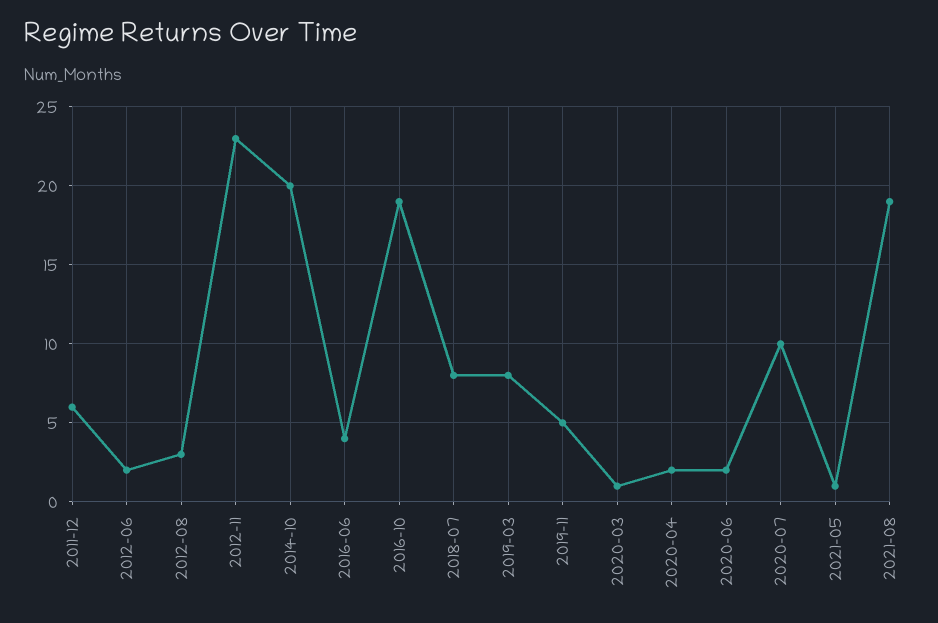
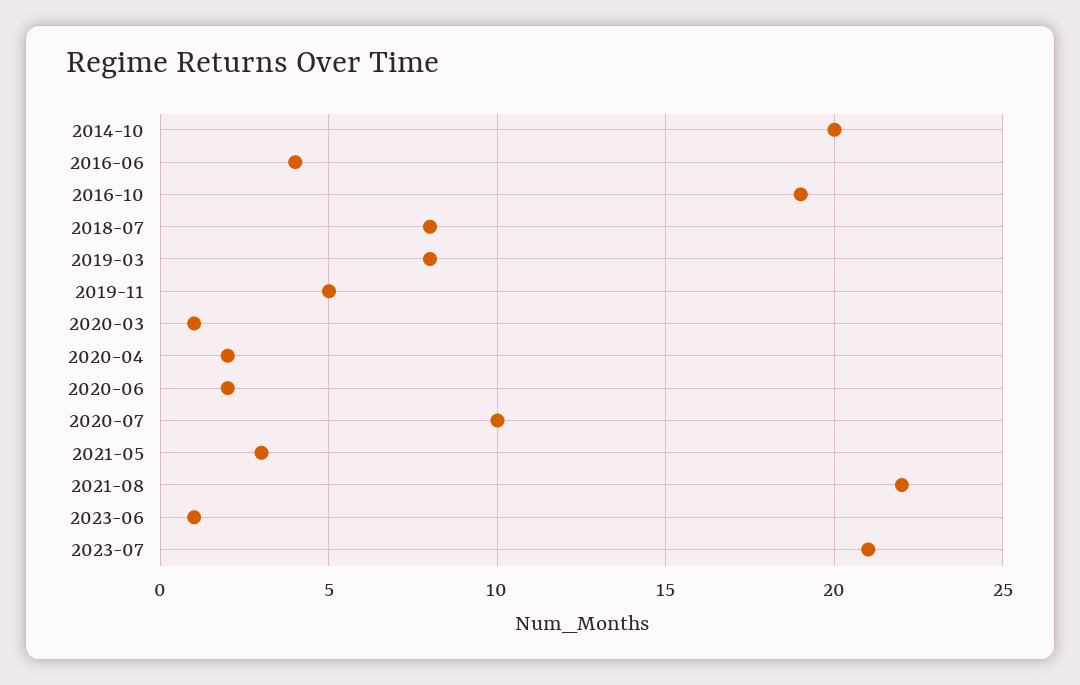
2011-12: 6 -> none
2012-06: 2 -> none
2012-08: 3 -> none
2012-11: 23 -> none
2021-05: 1 -> 3
2021-08: 19 -> 22
2023-06: none -> 1
2023-07: none -> 21

